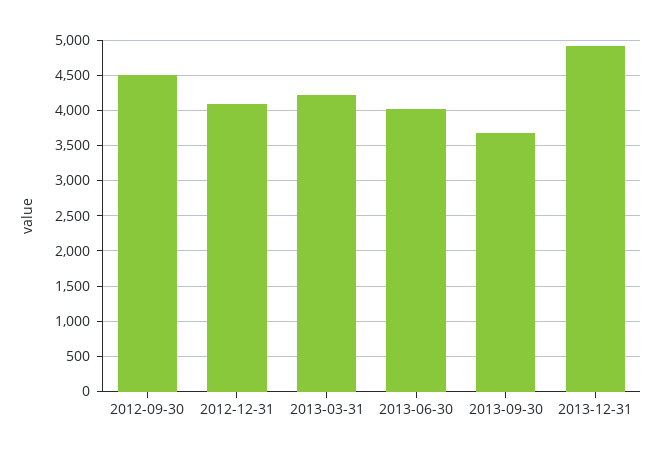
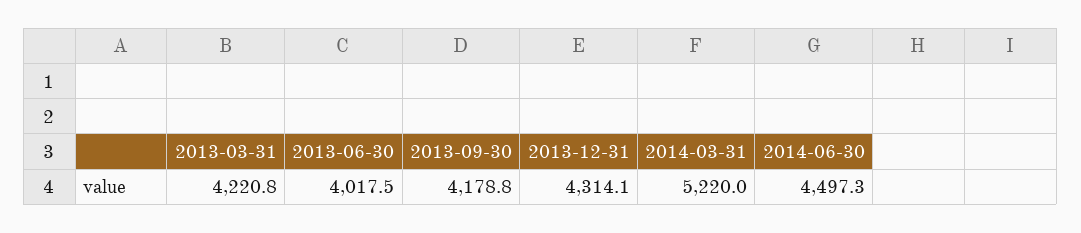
2012-09-30: 4500 -> none
2012-12-31: 4100 -> none
2013-09-30: 3700 -> 4178.8
2013-12-31: 4900 -> 4314.1
2014-03-31: none -> 5220
2014-06-30: none -> 4497.3

